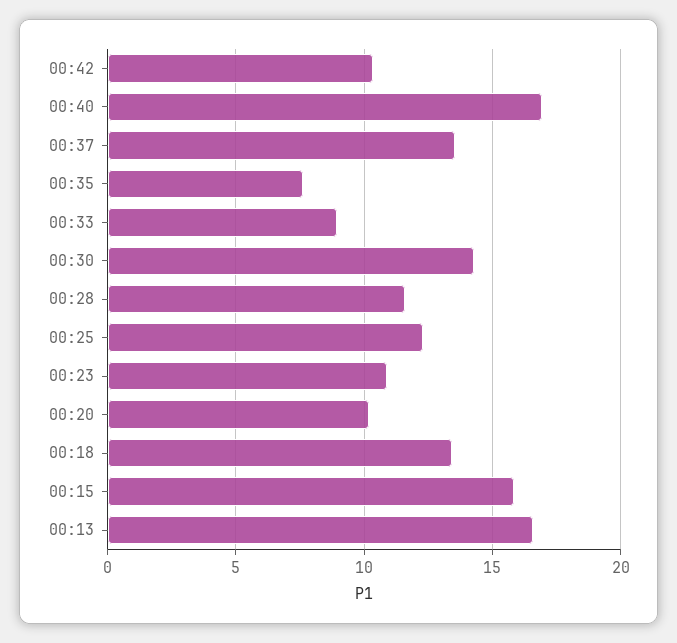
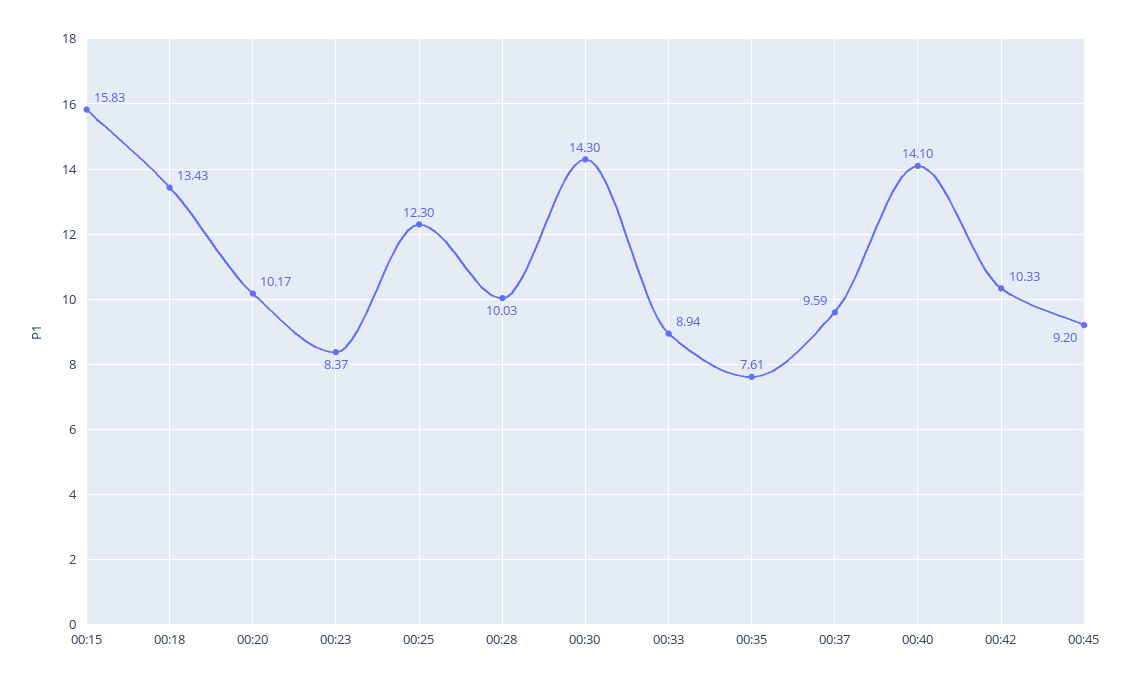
00:40: 17 -> 14.1
00:37: 13.5 -> 9.59
00:28: 11.5 -> 10.03
00:23: 11 -> 8.37
00:13: 16.5 -> none
00:45: none -> 9.2

